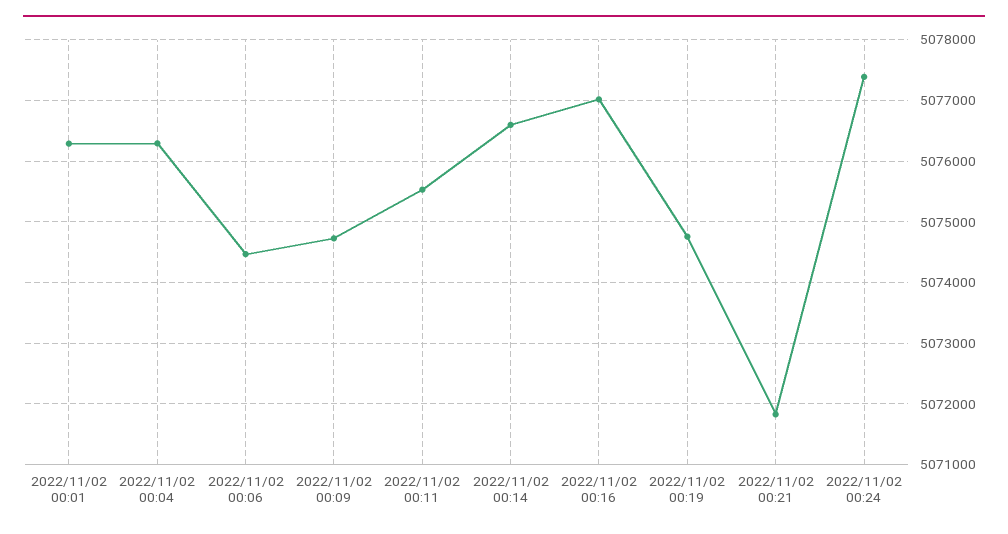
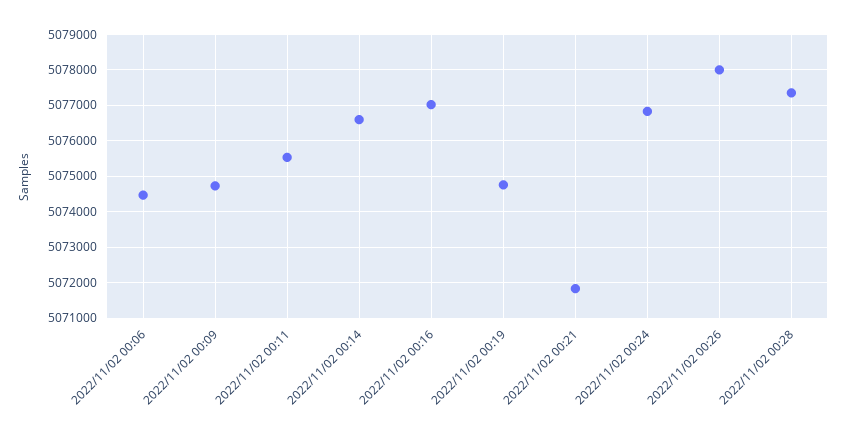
2022/11/02 00:01: 5076300 -> none
2022/11/02 00:04: 5076300 -> none
2022/11/02 00:24: 5077400 -> 5076800
2022/11/02 00:26: none -> 5078000
2022/11/02 00:28: none -> 5077400

